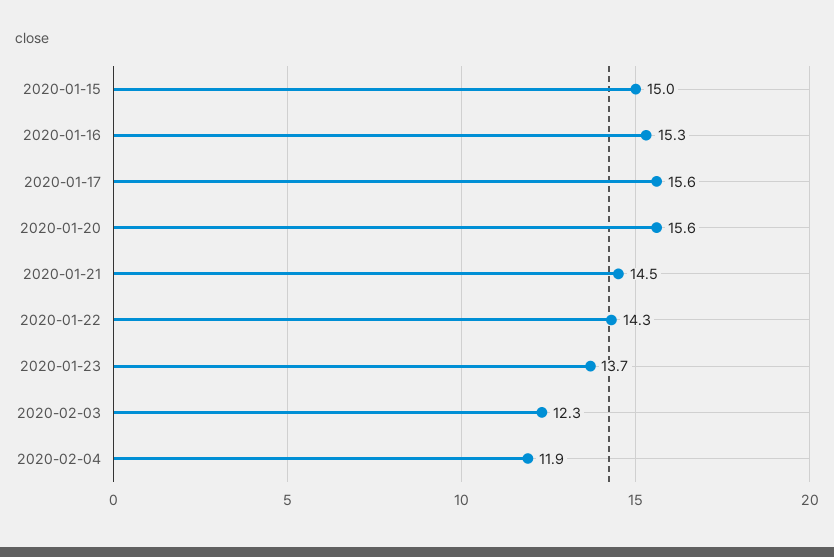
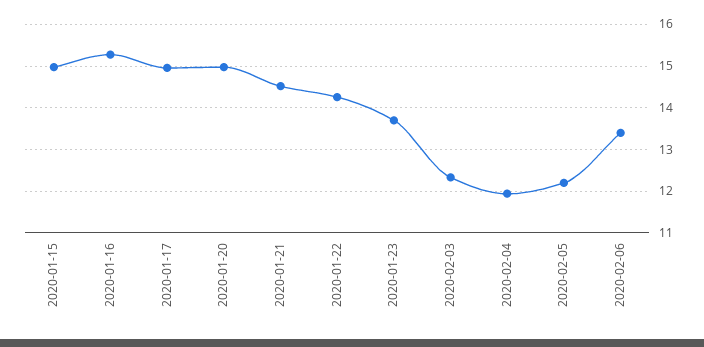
2020-01-17: 15.6 -> 15
2020-01-20: 15.6 -> 15
2020-02-05: none -> 12.2
2020-02-06: none -> 13.4

